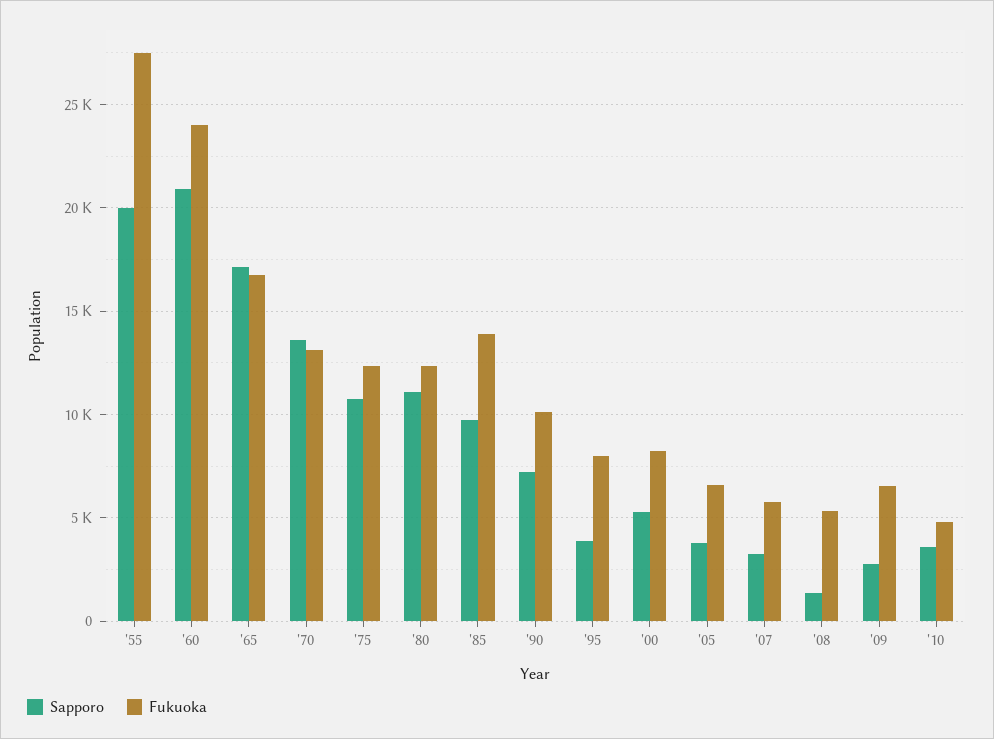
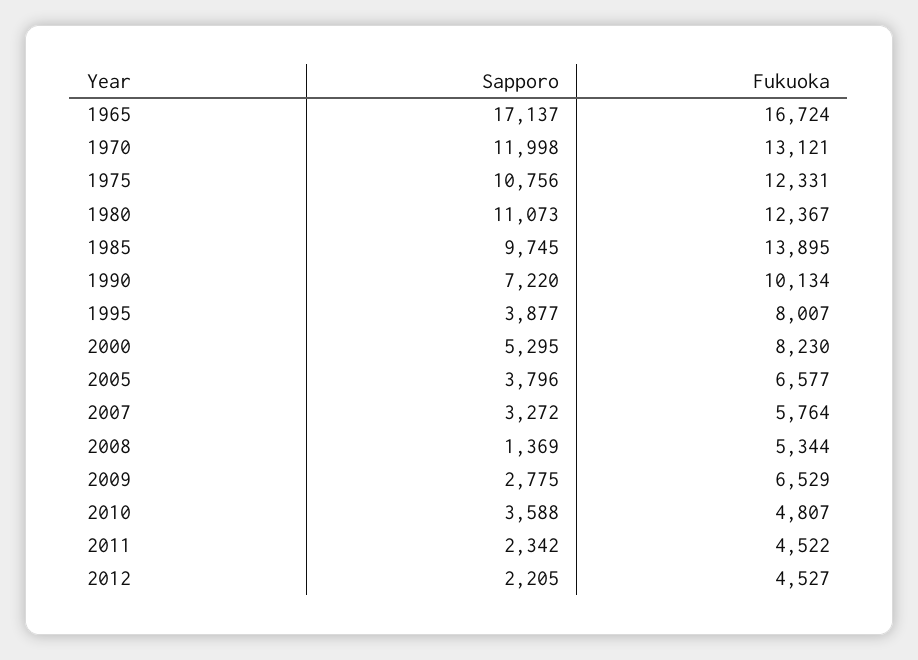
Sapporo, '55: 20000 -> none
Fukuoka, '55: 27500 -> none
Sapporo, '60: 21000 -> none
Fukuoka, '60: 24000 -> none
Sapporo, '70: 13500 -> 11998
Sapporo, 2011: none -> 2342
Fukuoka, 2011: none -> 4522
Sapporo, 2012: none -> 2205
Fukuoka, 2012: none -> 4527

